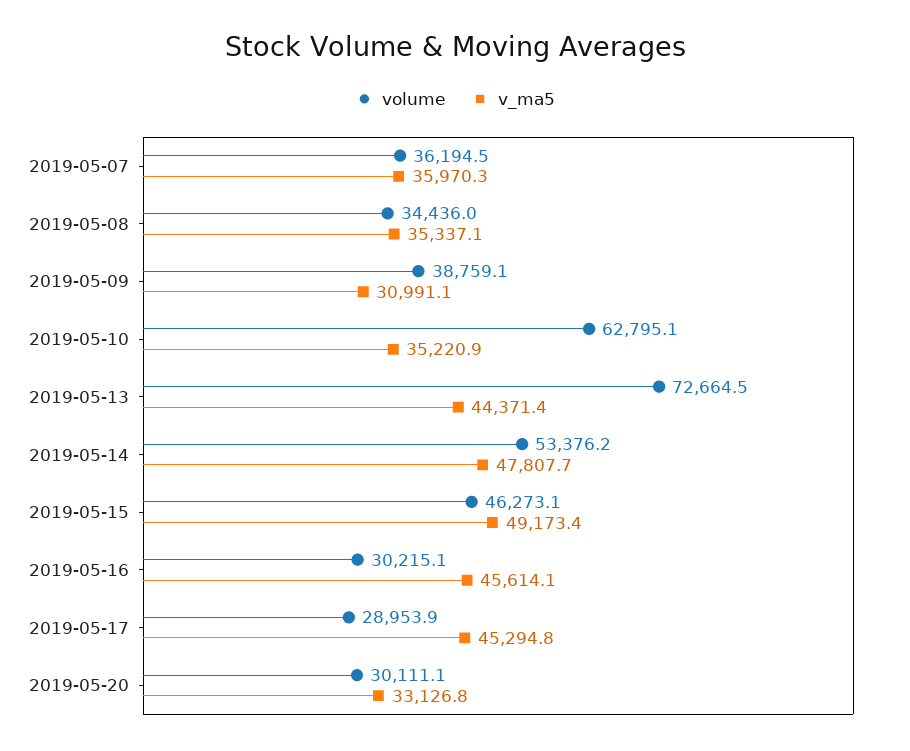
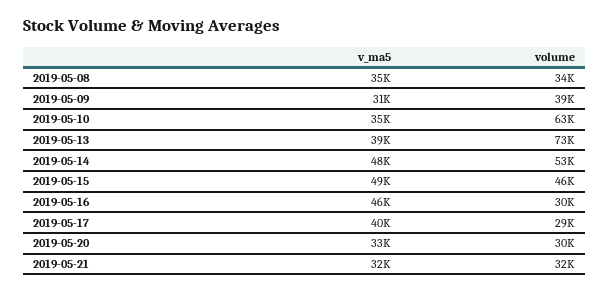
volume, 2019-05-07: 36194.5 -> none
v_ma5, 2019-05-07: 35970.3 -> none
v_ma5, 2019-05-13: 44371.4 -> 39000
v_ma5, 2019-05-17: 45294.8 -> 40000
v_ma5, 2019-05-21: none -> 32000
volume, 2019-05-21: none -> 32000

